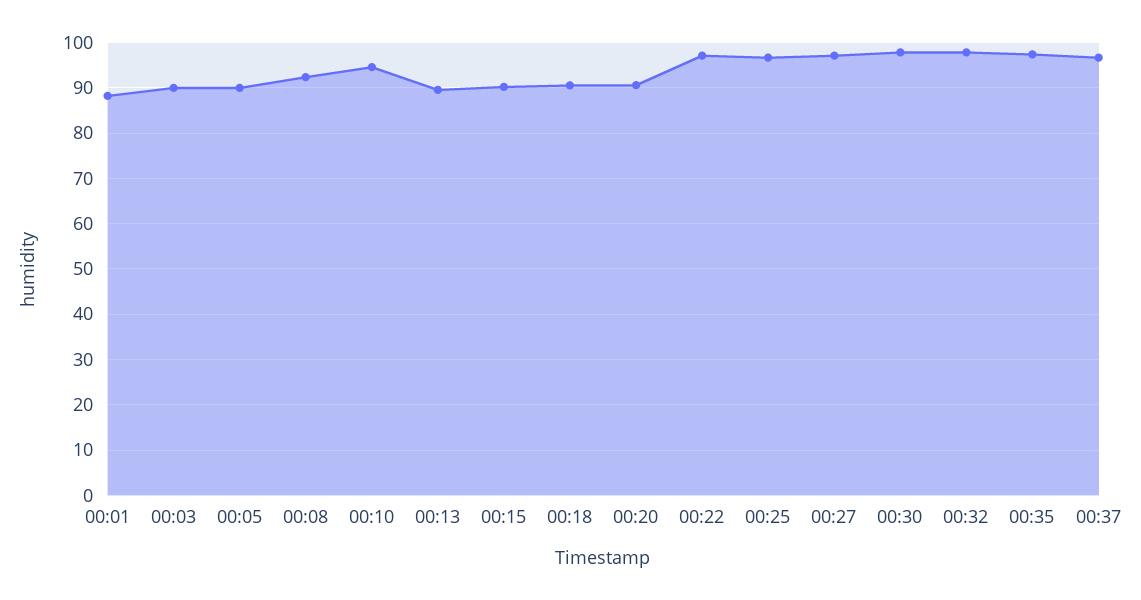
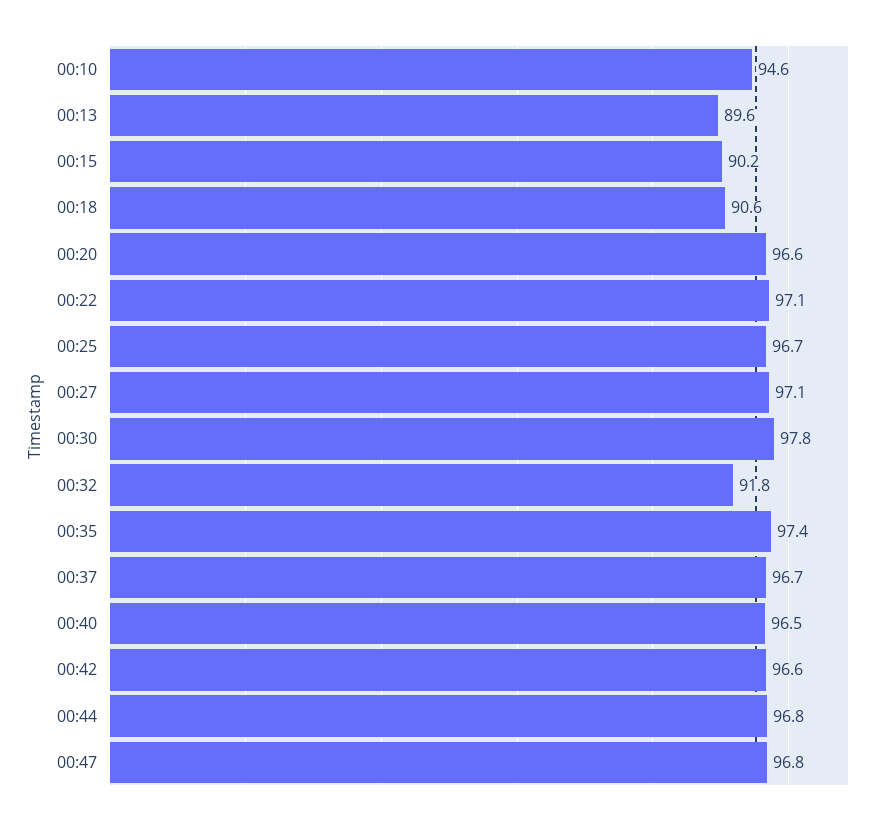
00:01: 88 -> none
00:03: 90 -> none
00:05: 90 -> none
00:08: 92 -> none
00:20: 90 -> 96.6
00:32: 98 -> 91.8
00:40: none -> 96.5
00:42: none -> 96.6
00:44: none -> 96.8
00:47: none -> 96.8

